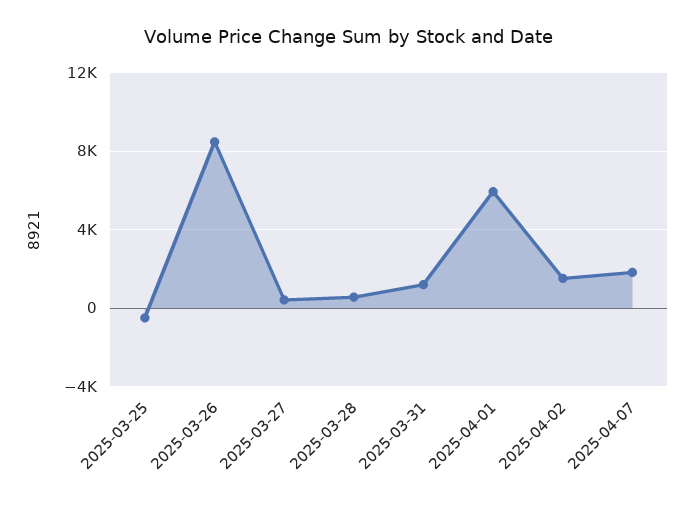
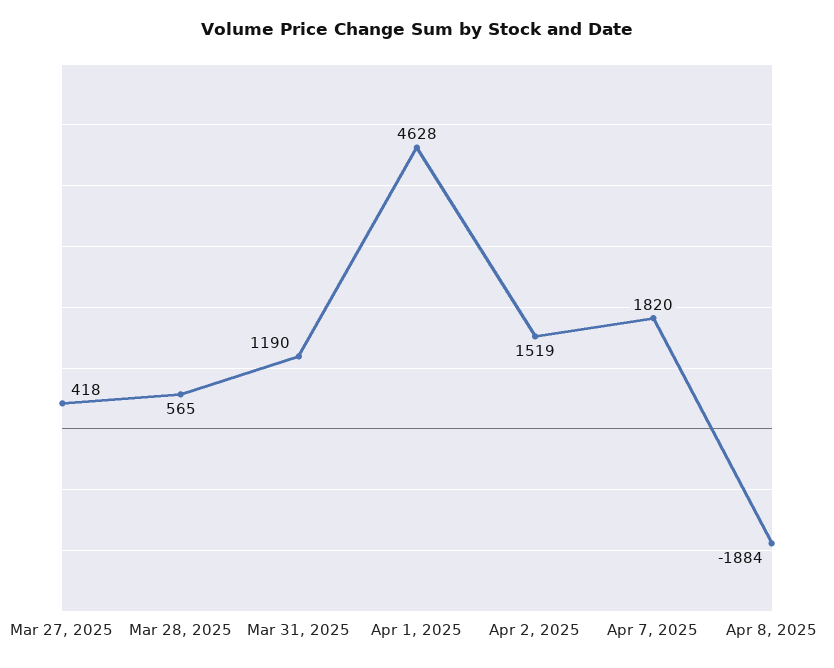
2025-03-25: -500 -> none
2025-03-26: 8500 -> none
2025-04-01: 6000 -> 4628
Apr 8, 2025: none -> -1884

